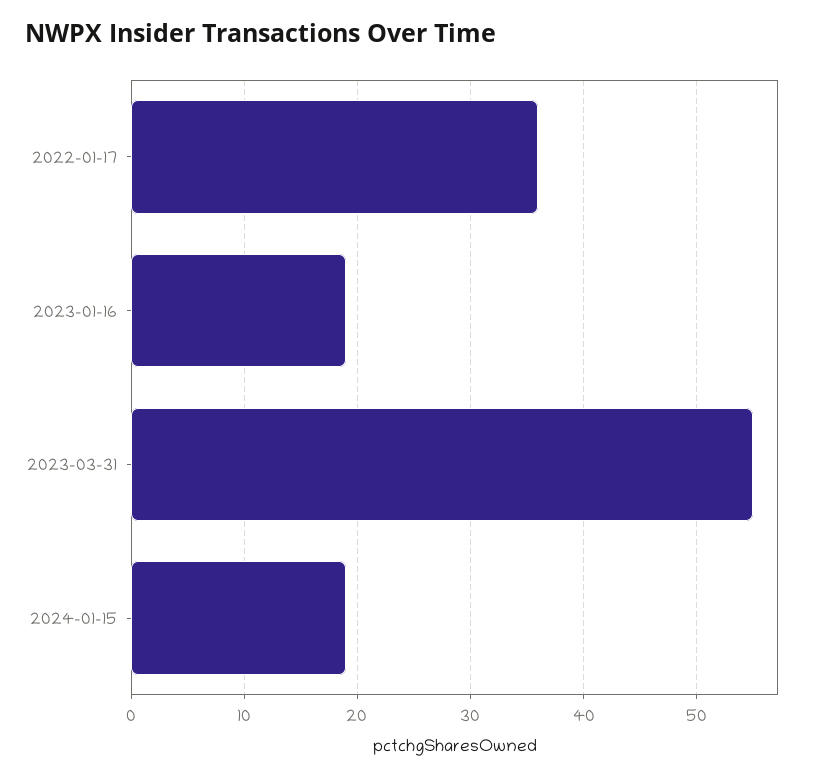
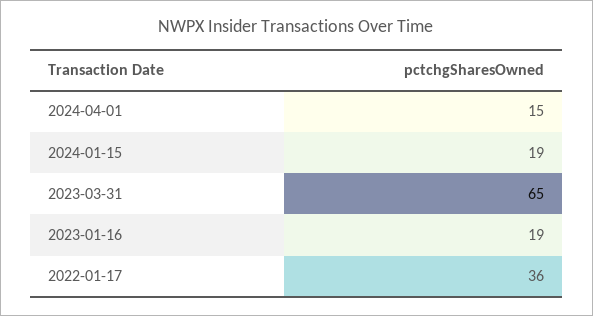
2023-03-31: 55 -> 65
2024-04-01: none -> 15

